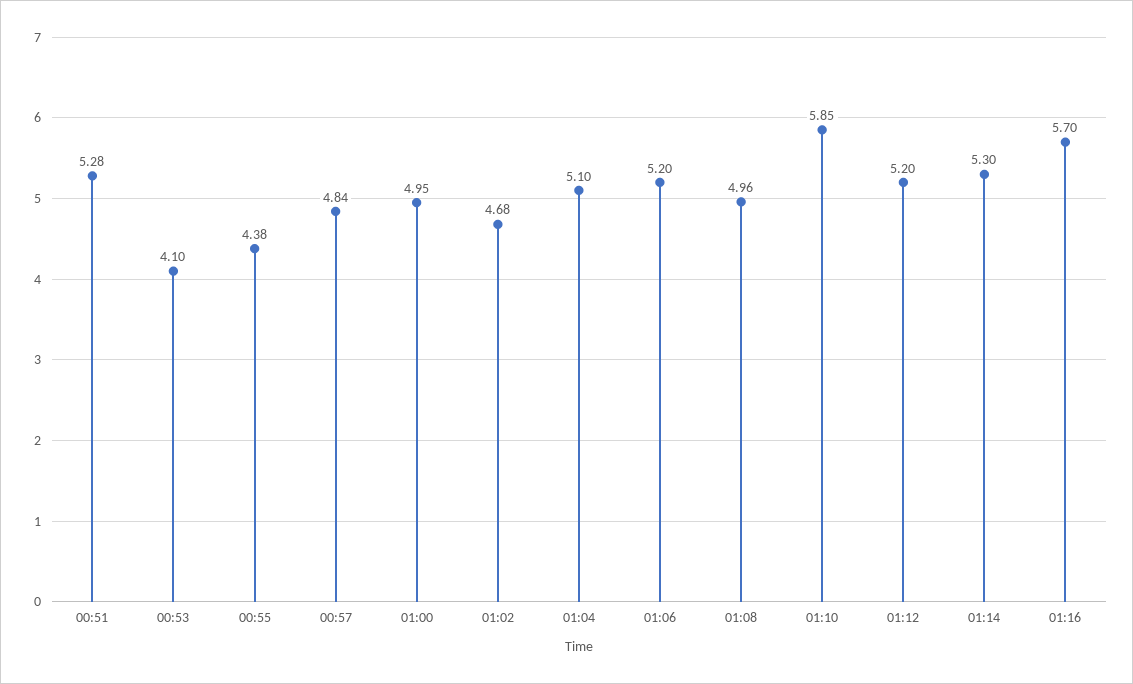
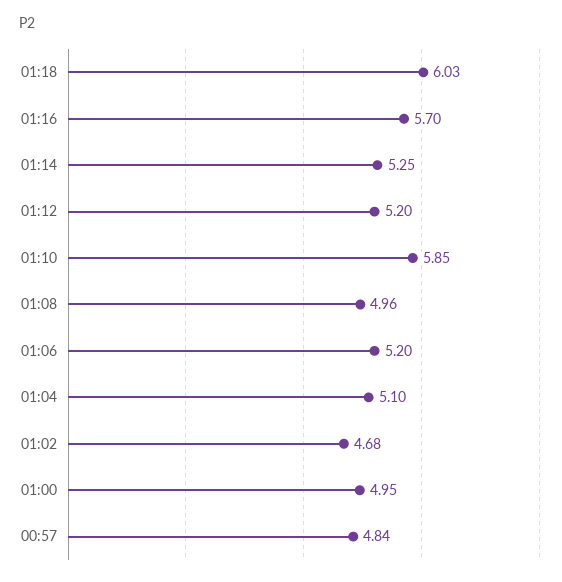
00:51: 5.28 -> none
00:53: 4.1 -> none
00:55: 4.38 -> none
01:14: 5.3 -> 5.25
01:18: none -> 6.03

